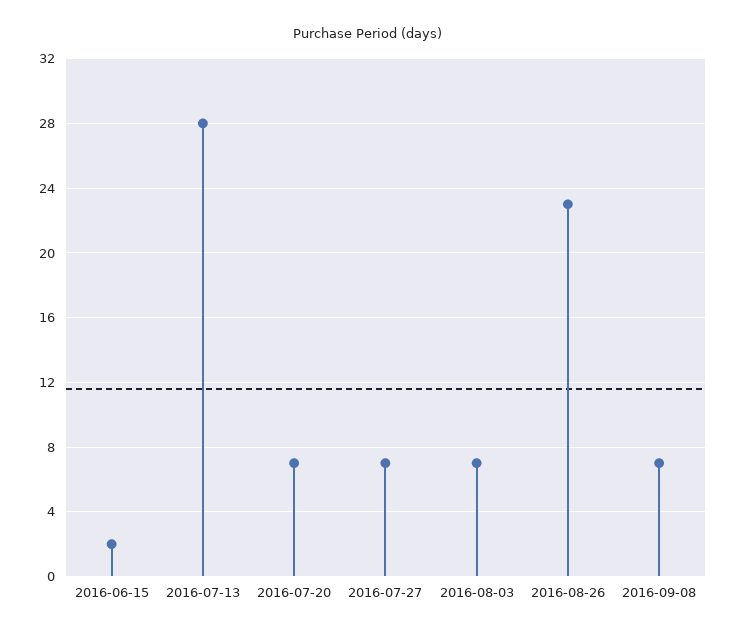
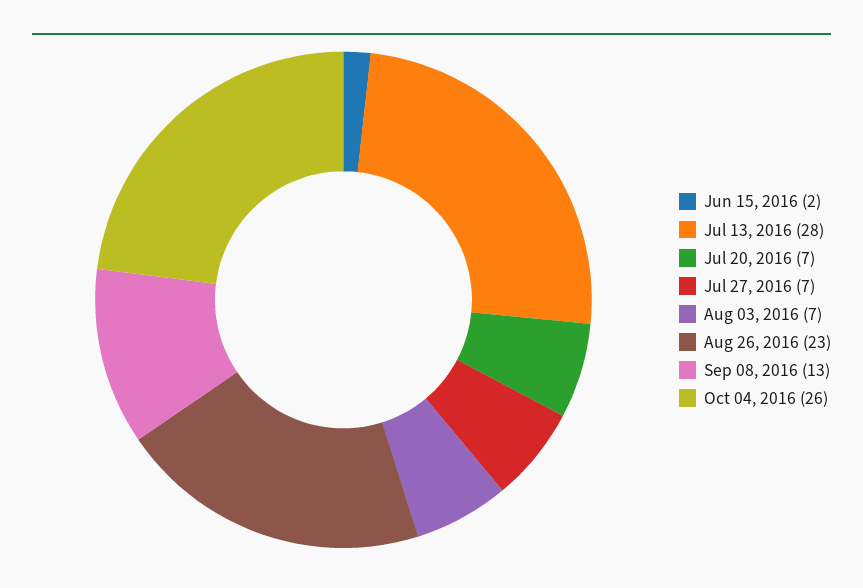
2016-09-08: 7 -> 13
Oct 04, 2016: none -> 26

